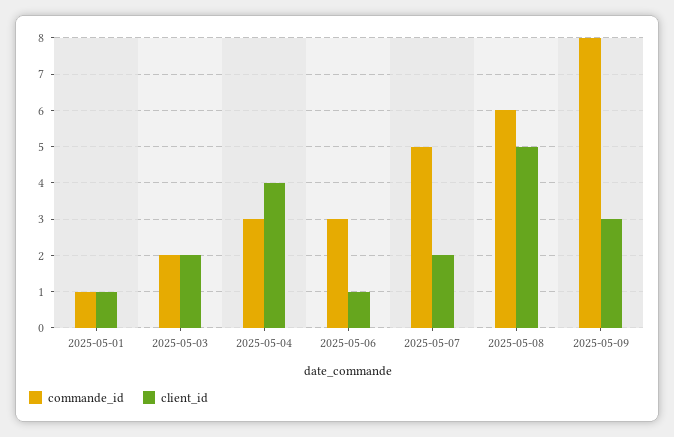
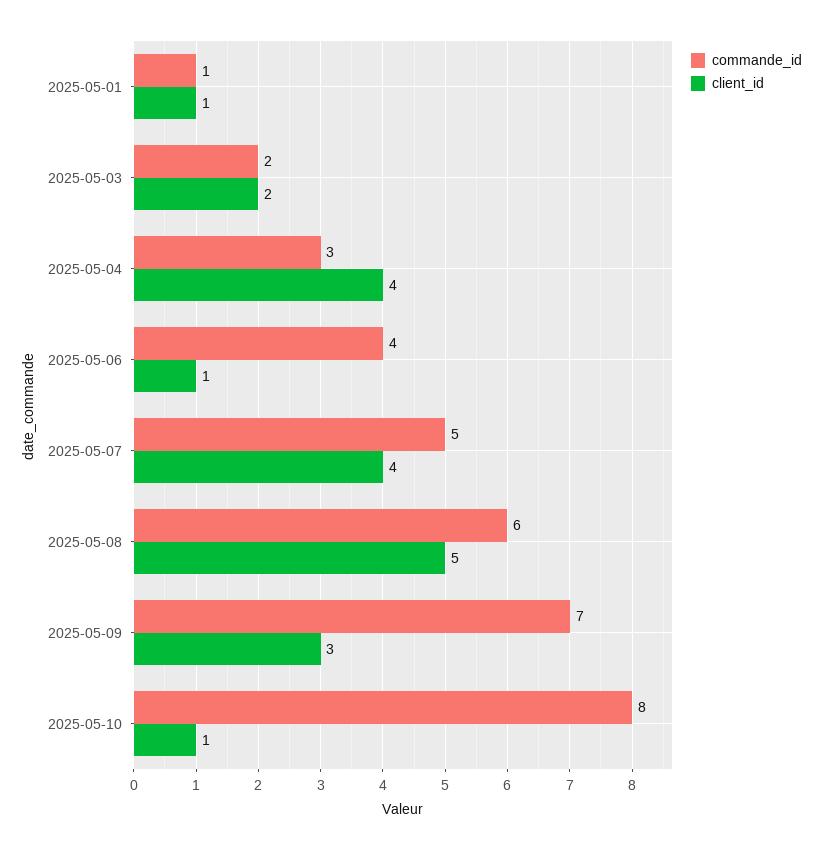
commande_id, 2025-05-06: 3 -> 4
client_id, 2025-05-07: 2 -> 4
commande_id, 2025-05-09: 8 -> 7
commande_id, 2025-05-10: none -> 8
client_id, 2025-05-10: none -> 1

